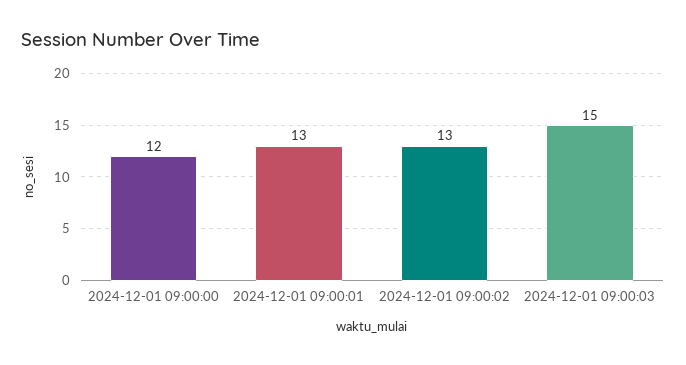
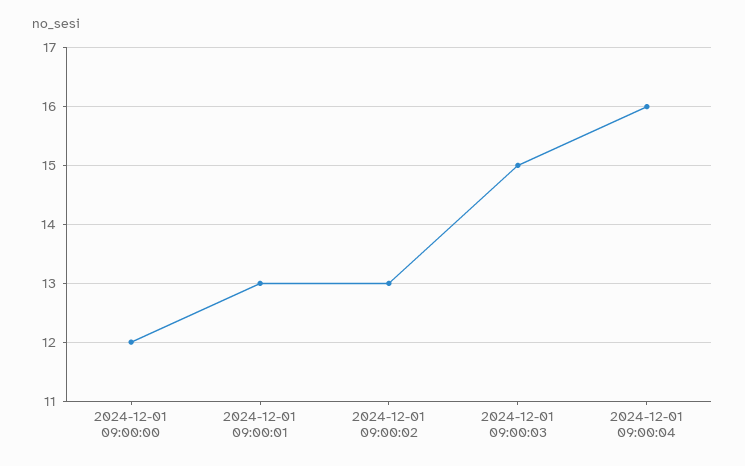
2024-12-01 09:00:04: none -> 16

